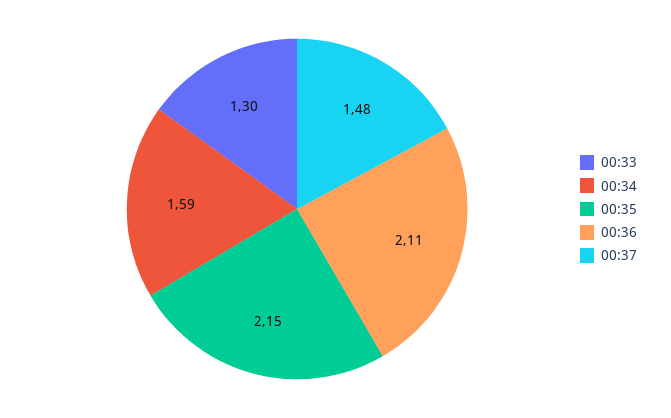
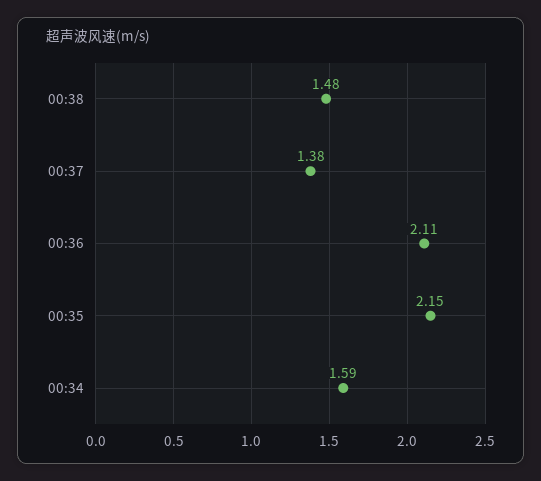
00:33: 1.3 -> none
00:37: 1.48 -> 1.38
00:38: none -> 1.48

